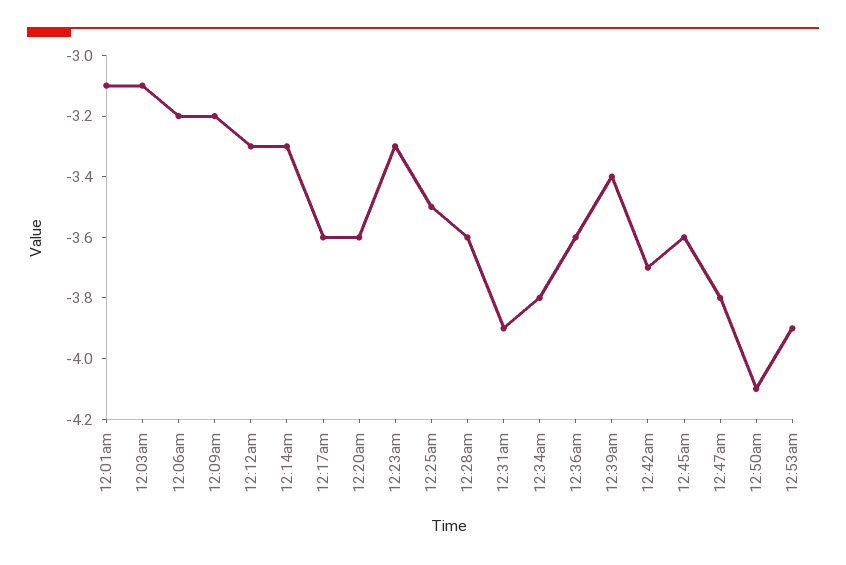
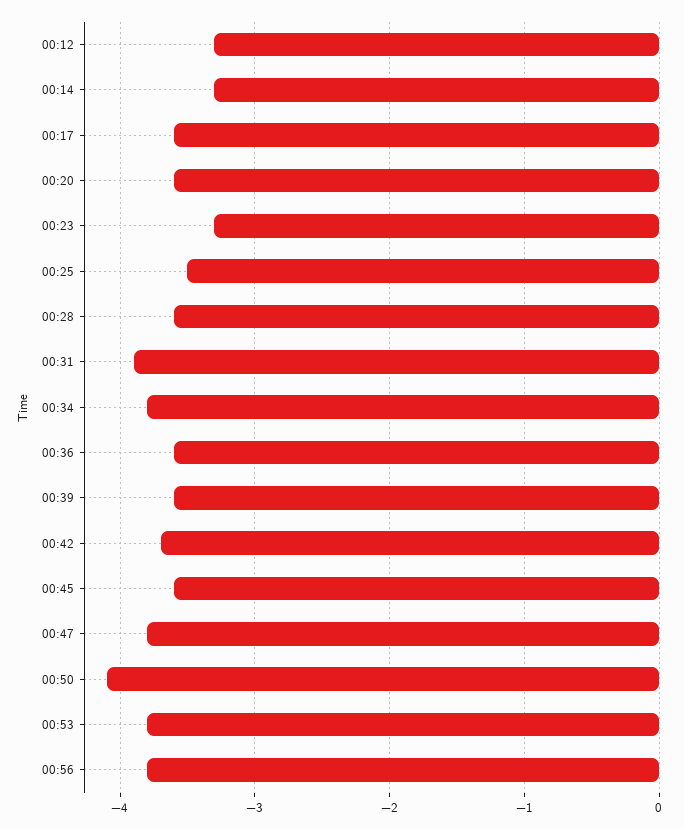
12:01am: -3.1 -> none
12:03am: -3.1 -> none
12:06am: -3.2 -> none
12:09am: -3.2 -> none
12:39am: -3.4 -> -3.6
12:53am: -3.9 -> -3.8
00:56: none -> -3.8

